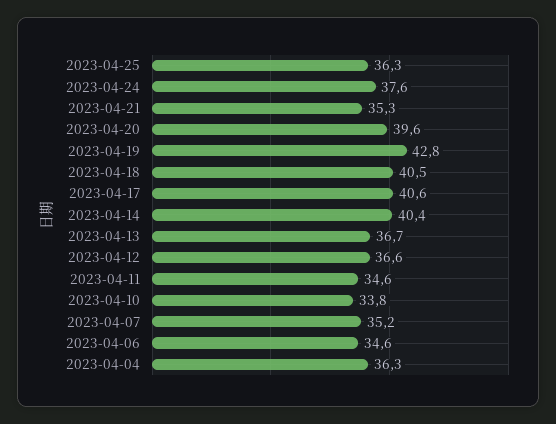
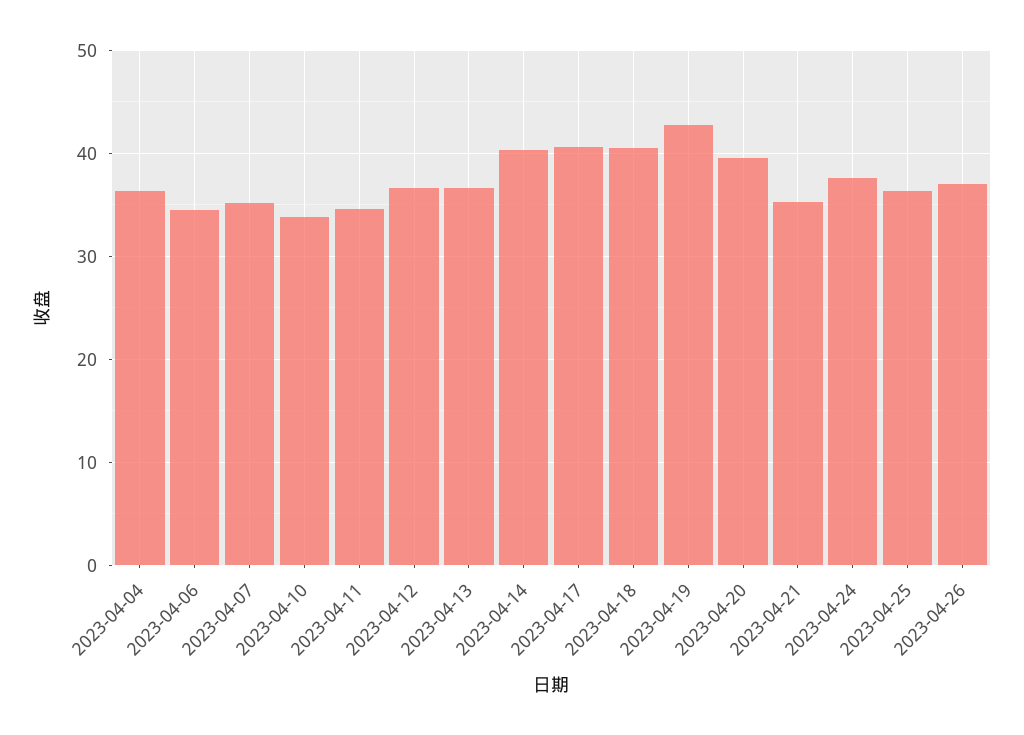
2023-04-26: none -> 37

